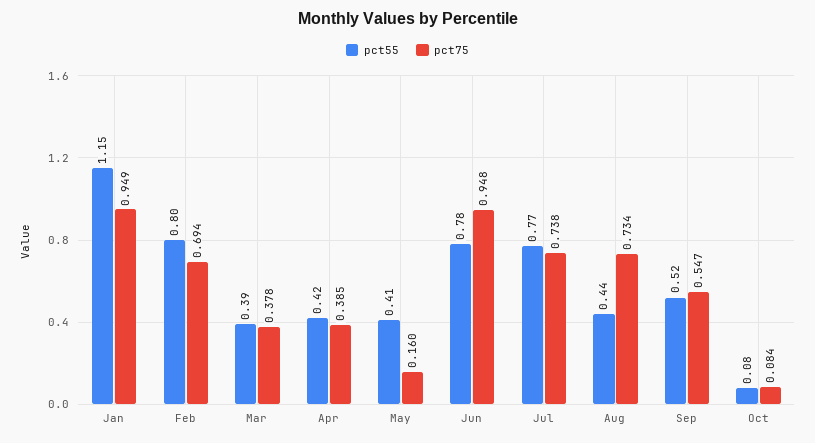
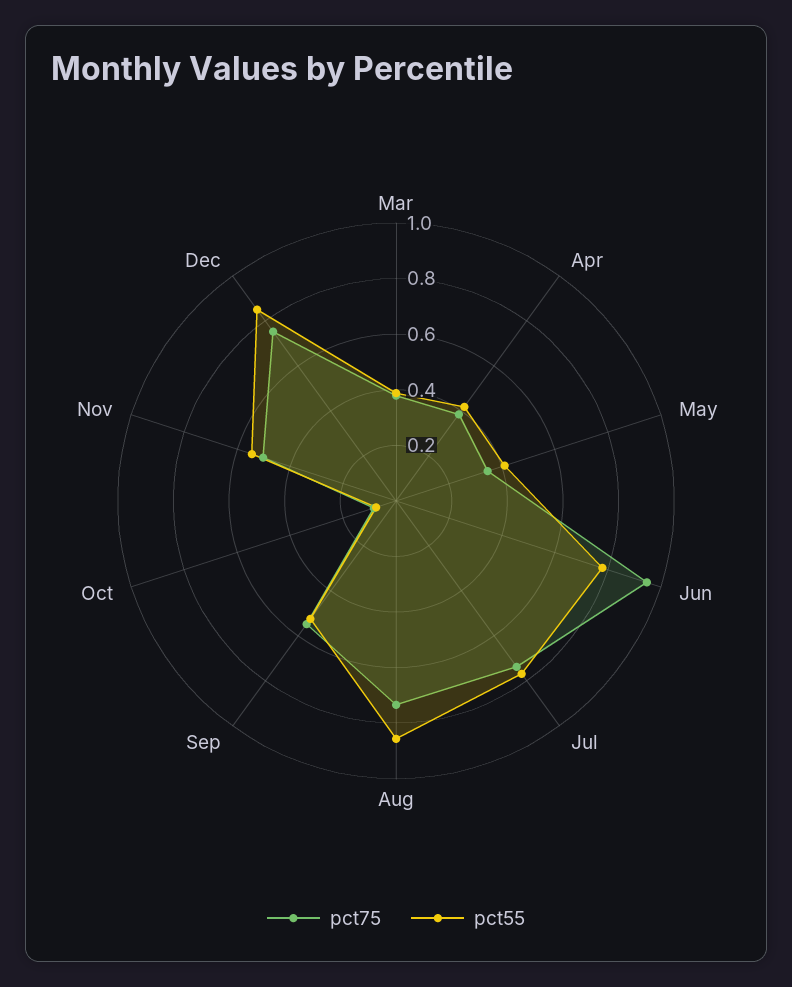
pct55, Jan: 1.15 -> none
pct75, Jan: 0.949 -> none
pct55, Feb: 0.8 -> none
pct75, Feb: 0.694 -> none
pct75, May: 0.16 -> 0.35
pct55, Aug: 0.44 -> 0.85
pct75, Nov: none -> 0.5
pct55, Nov: none -> 0.55
pct75, Dec: none -> 0.75
pct55, Dec: none -> 0.85

